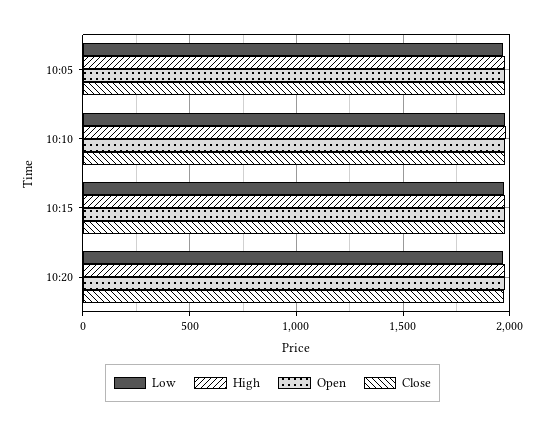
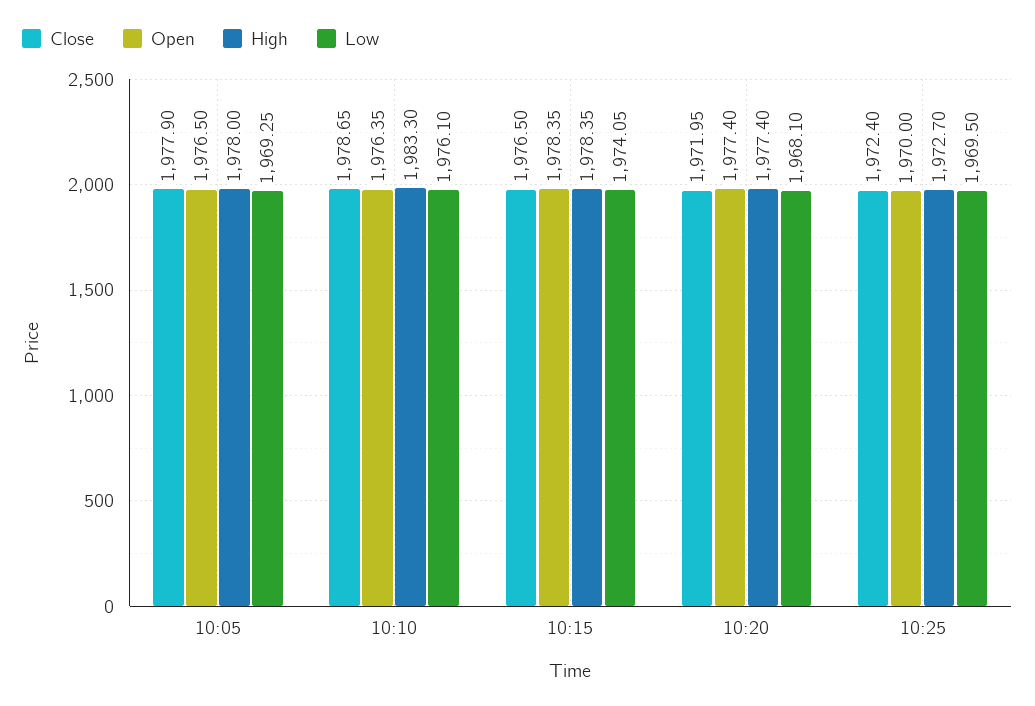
Close, 10:25: none -> 1972.4
Open, 10:25: none -> 1970
High, 10:25: none -> 1972.7
Low, 10:25: none -> 1969.5

